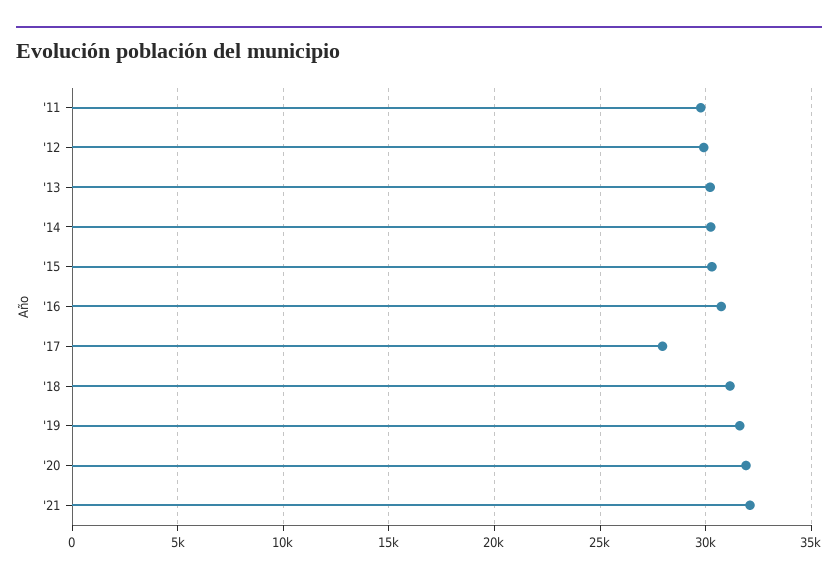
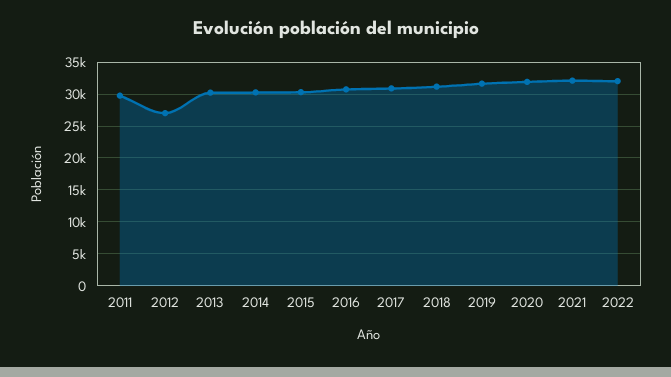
'12: 30000 -> 27000
'17: 28000 -> 31000
2022: none -> 32000

